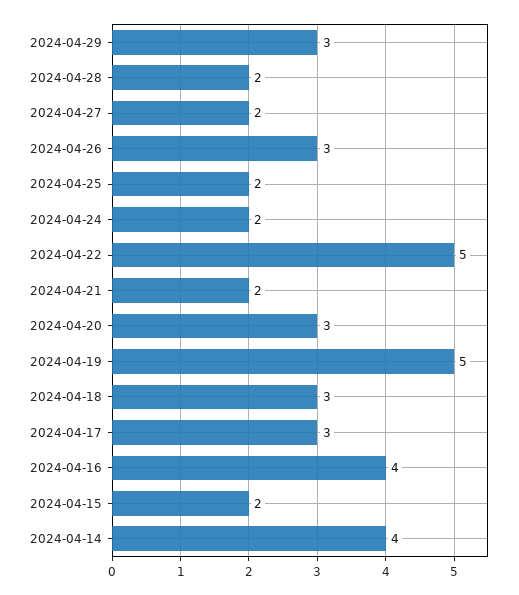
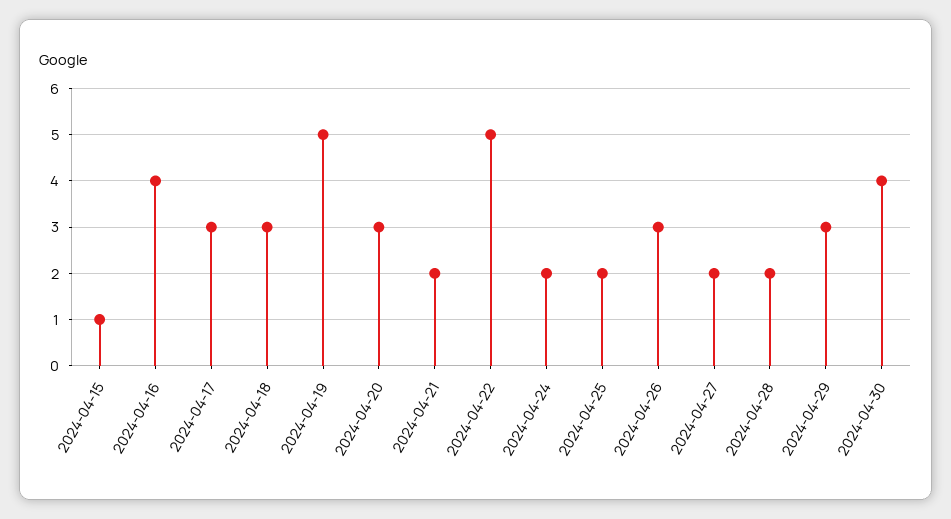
2024-04-15: 2 -> 1
2024-04-14: 4 -> none
2024-04-30: none -> 4

